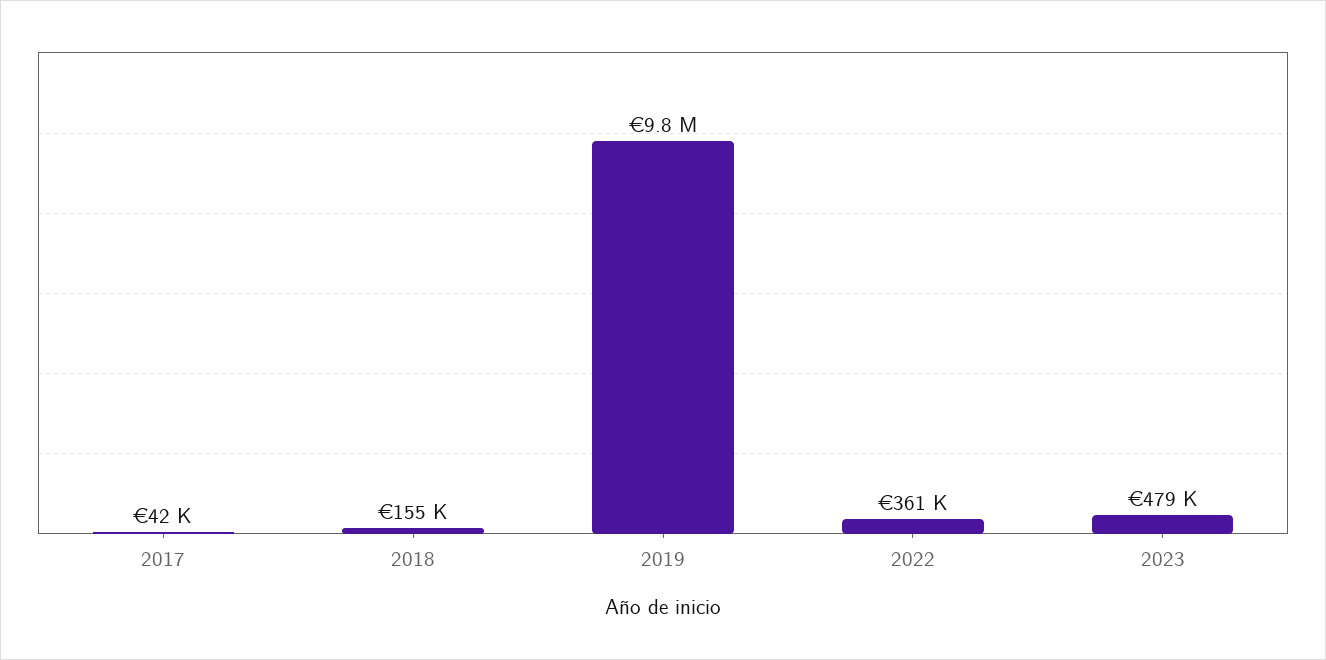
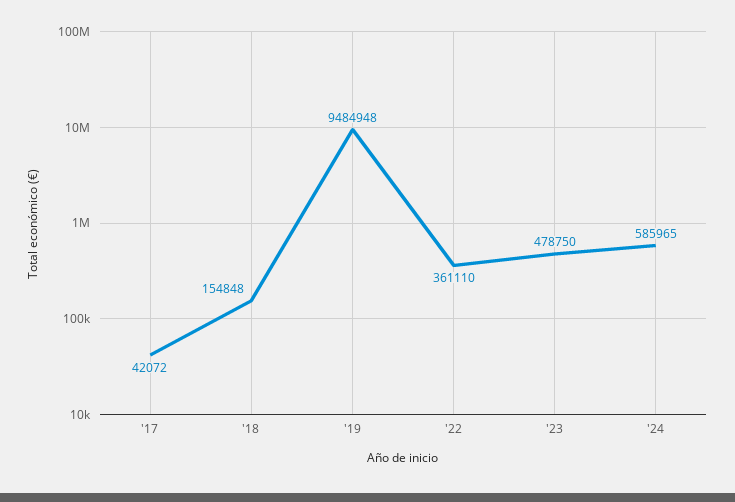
2019: 9800000 -> 9484948
'24: none -> 585965

